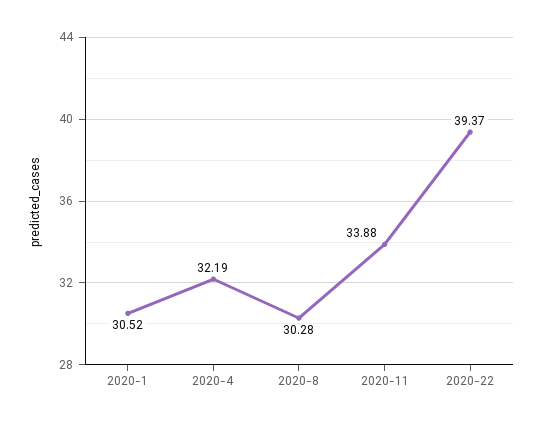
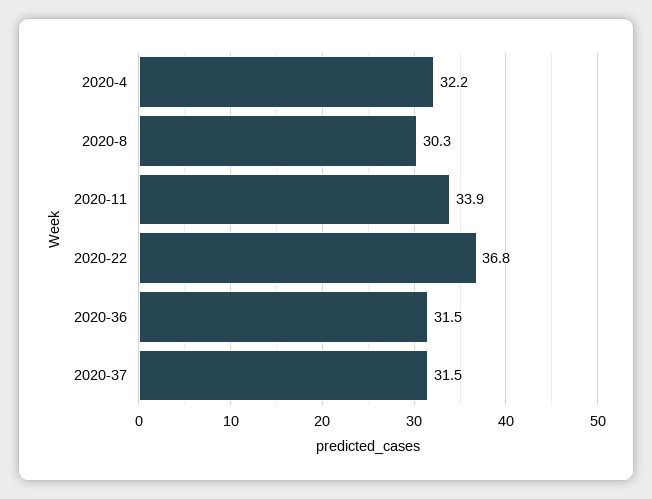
2020-1: 30.52 -> none
2020-22: 39.37 -> 36.8
2020-36: none -> 31.5
2020-37: none -> 31.5

